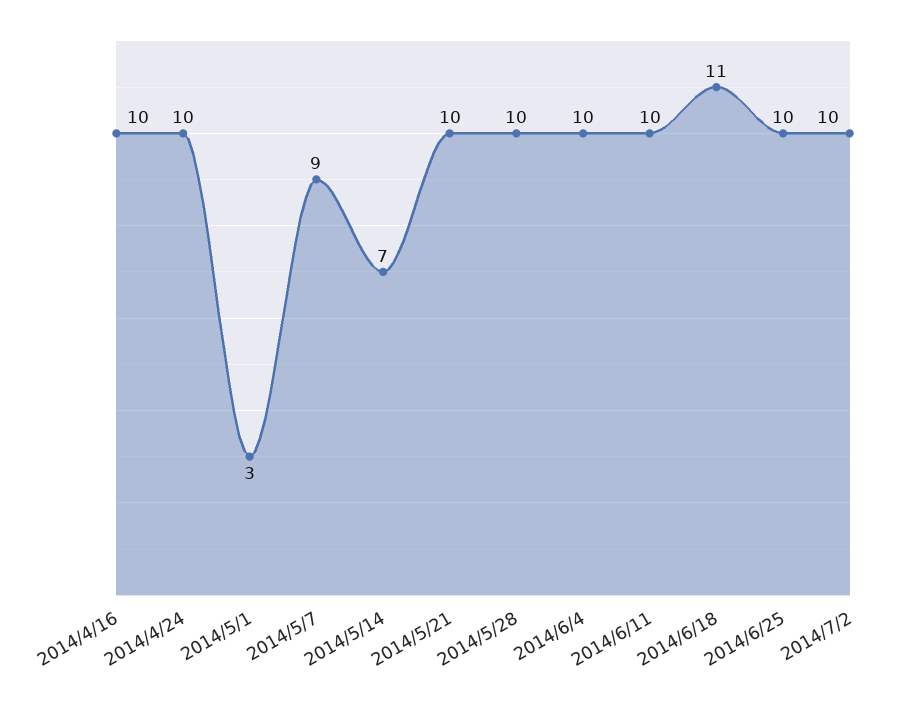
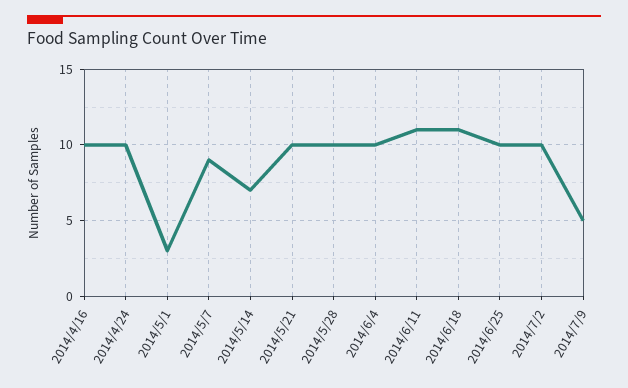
2014/6/11: 10 -> 11
2014/7/9: none -> 5

